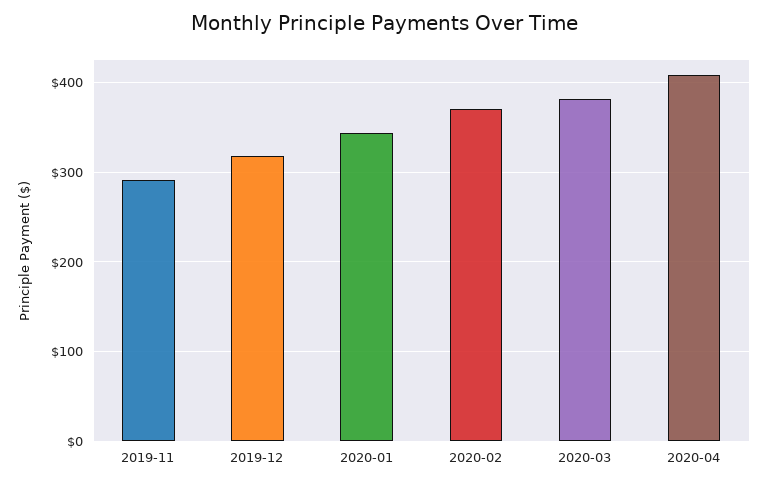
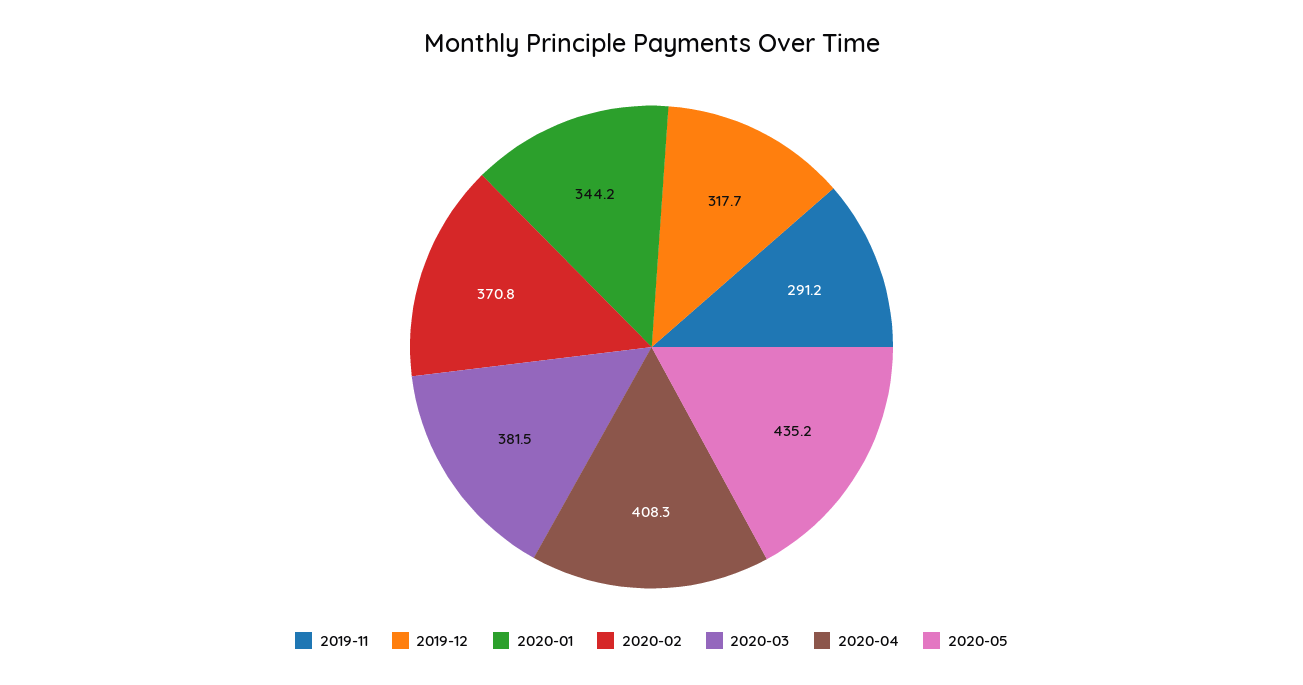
2020-05: none -> 435.2

